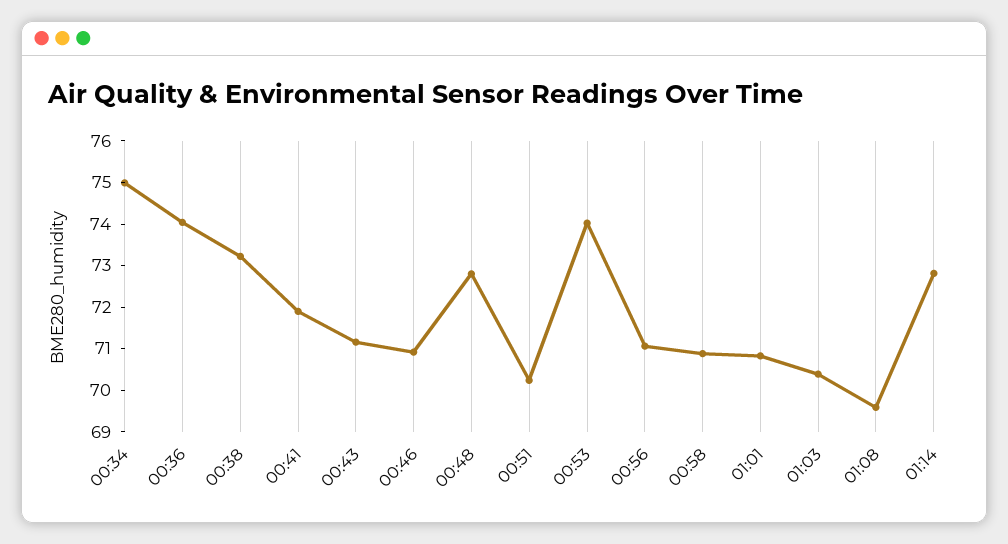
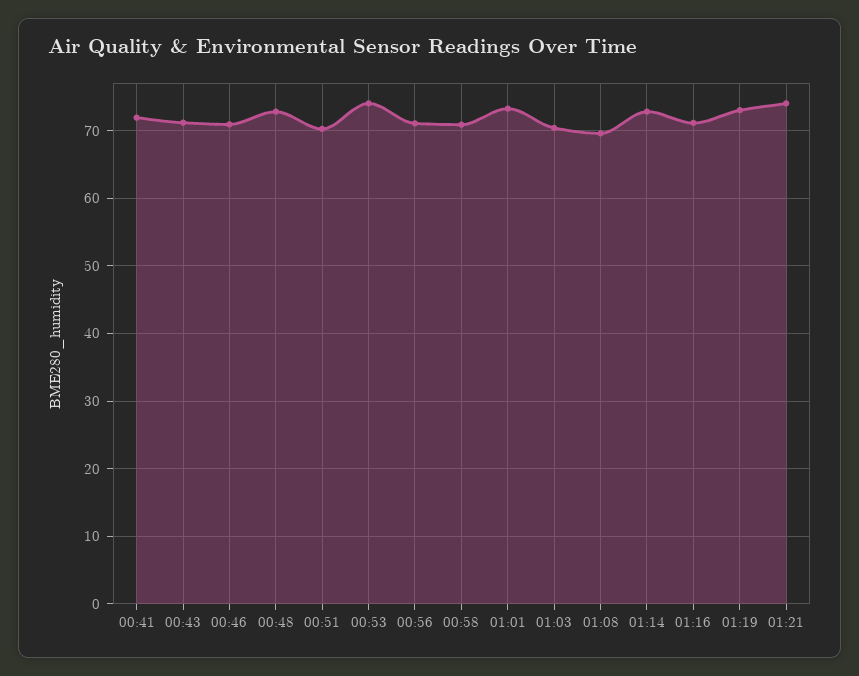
00:34: 75 -> none
00:36: 74 -> none
00:38: 73.2 -> none
01:01: 70.8 -> 73
01:16: none -> 71
01:19: none -> 73
01:21: none -> 74

